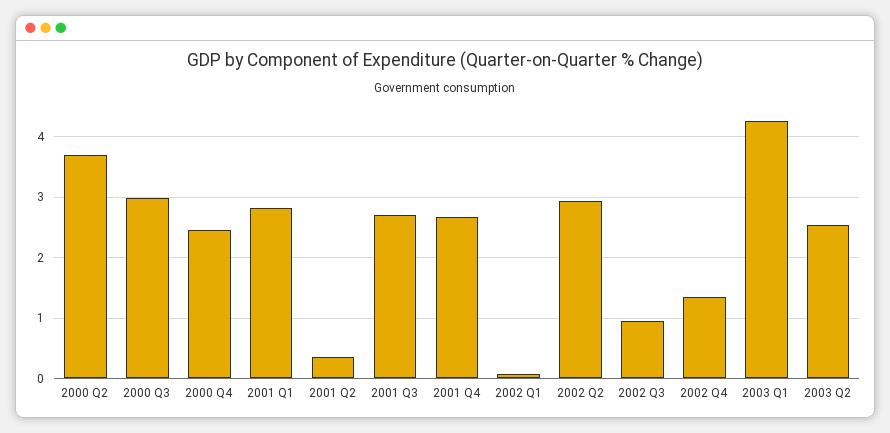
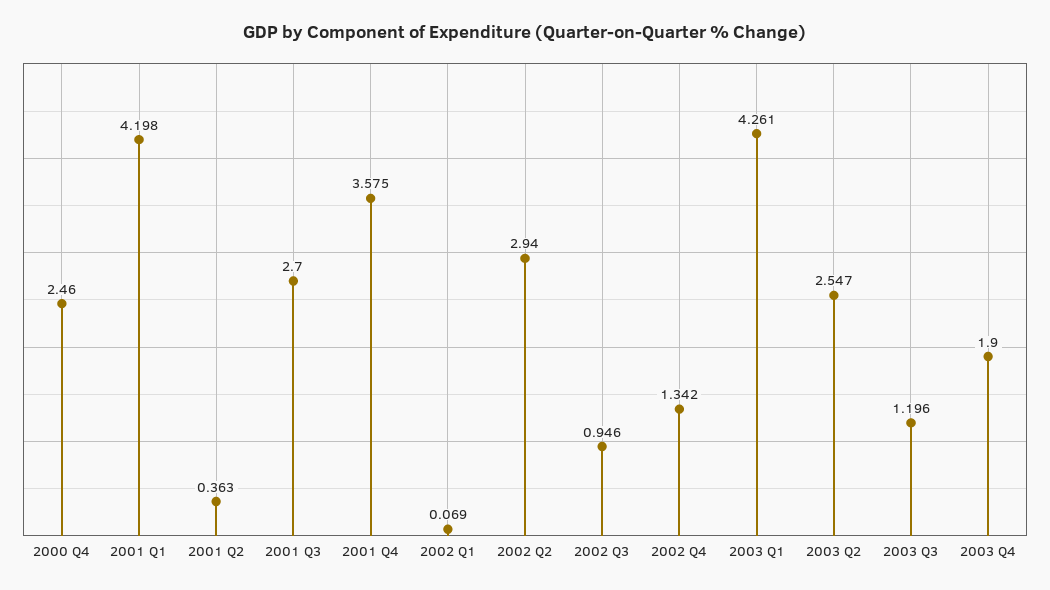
2000 Q2: 3.7 -> none
2000 Q3: 3 -> none
2001 Q1: 2.8 -> 4.198
2001 Q4: 2.7 -> 3.575
2003 Q3: none -> 1.196
2003 Q4: none -> 1.9

